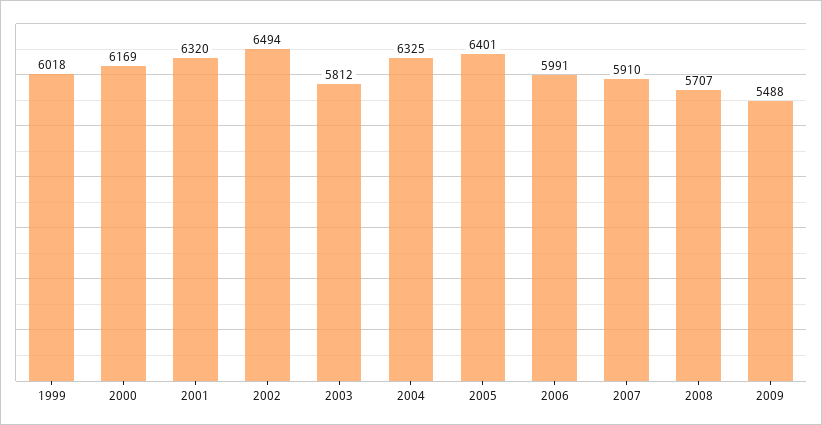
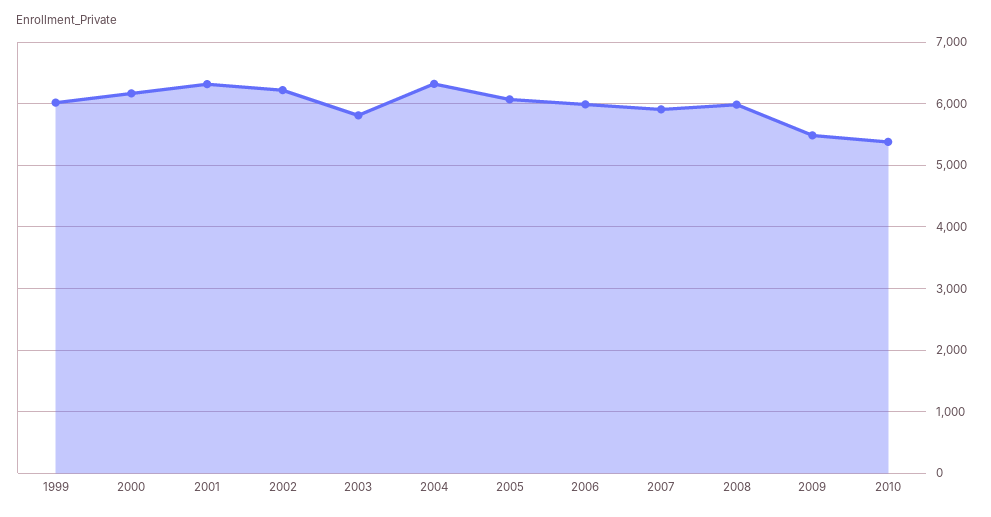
2002: 6494 -> 6200
2005: 6401 -> 6100
2008: 5707 -> 6000
2010: none -> 5400

